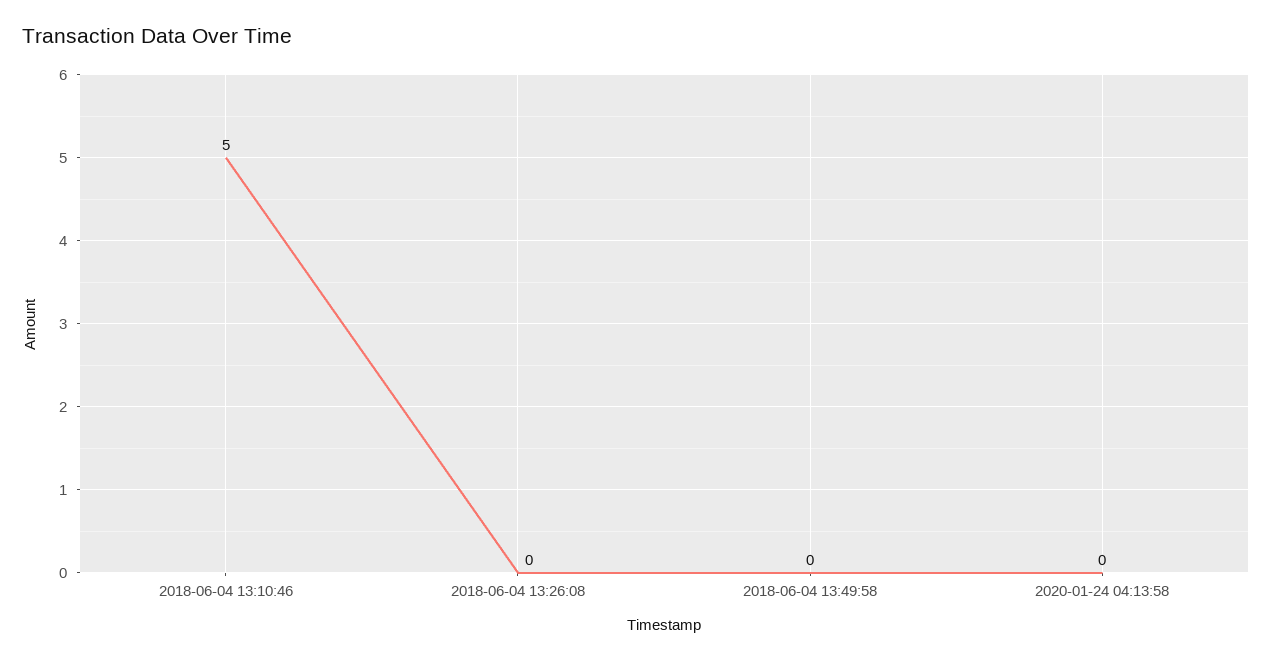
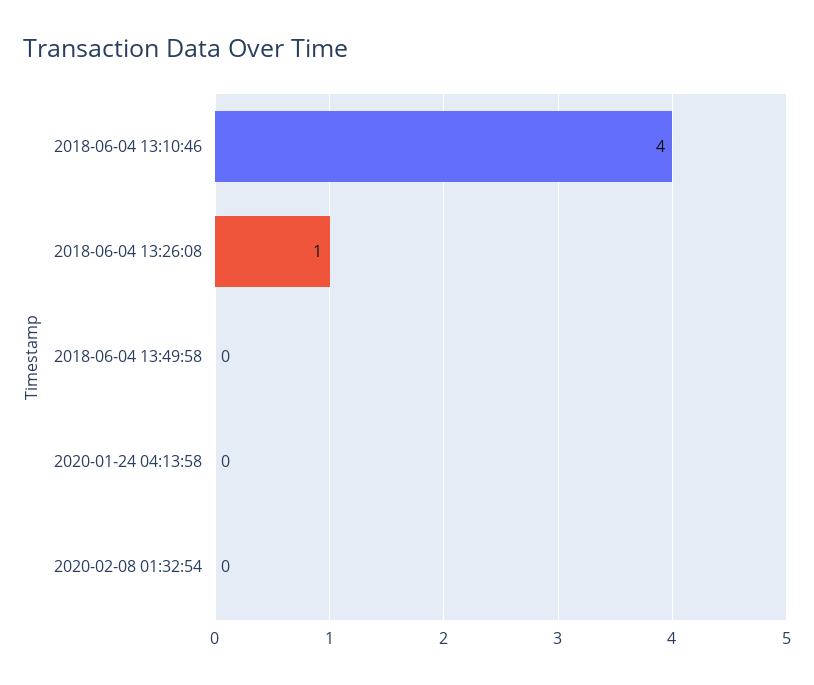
2018-06-04 13:10:46: 5 -> 4
2018-06-04 13:26:08: 0 -> 1
2020-02-08 01:32:54: none -> 0

